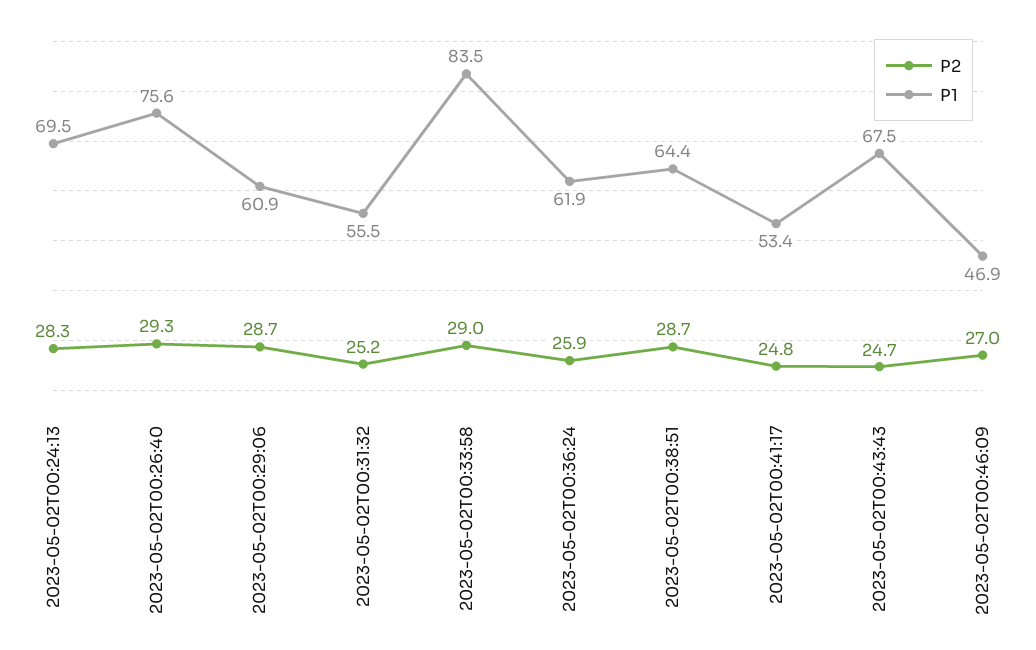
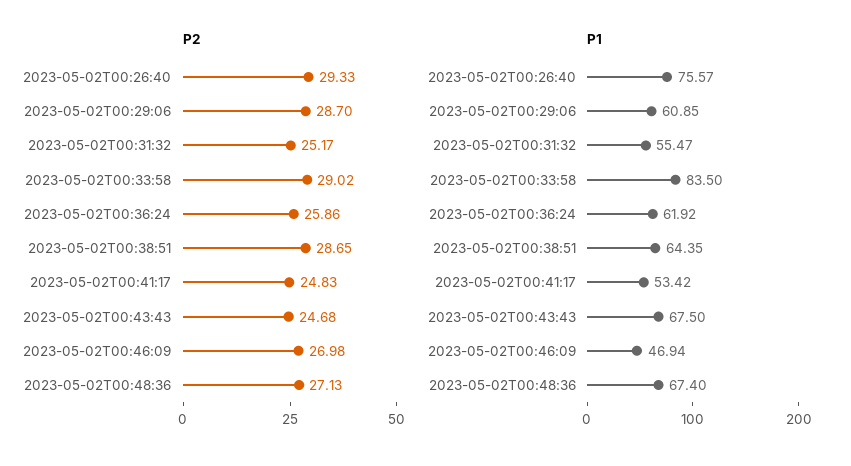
P2, 2023-05-02T00:24:13: 28.3 -> none
P1, 2023-05-02T00:24:13: 69.5 -> none
P2, 2023-05-02T00:48:36: none -> 27.13
P1, 2023-05-02T00:48:36: none -> 67.4

